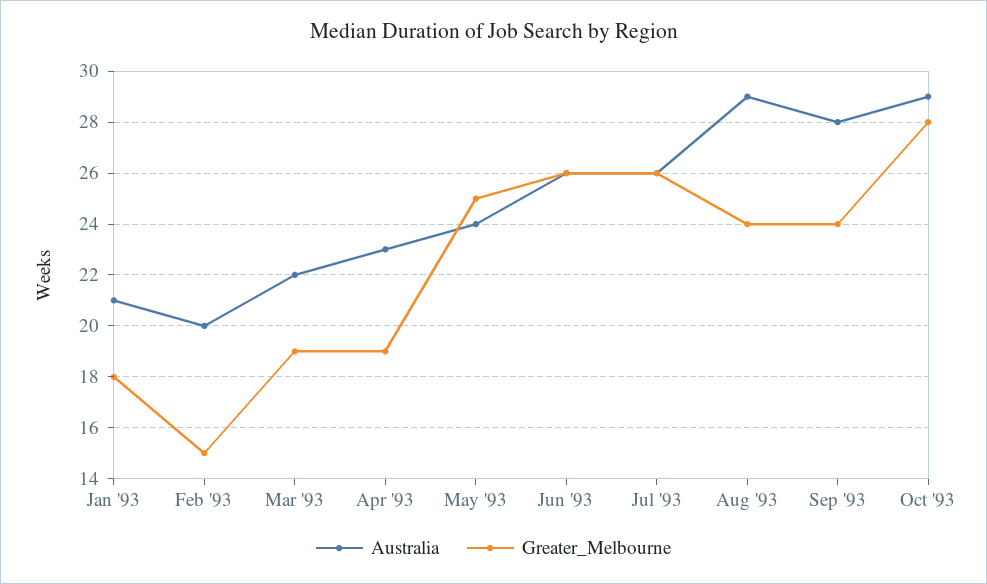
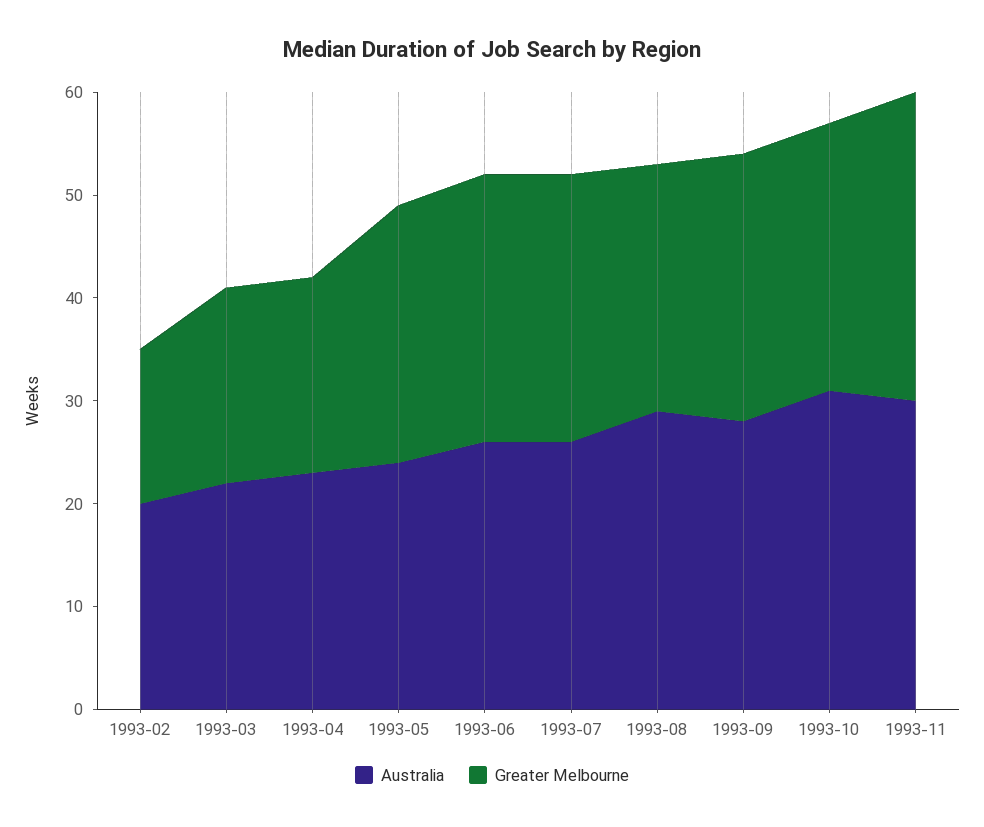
Australia, Jan '93: 21 -> none
Greater_Melbourne, Jan '93: 18 -> none
Greater_Melbourne, Sep '93: 24 -> 26
Australia, Oct '93: 29 -> 31
Greater_Melbourne, Oct '93: 28 -> 26
Australia, 1993-11: none -> 30
Greater_Melbourne, 1993-11: none -> 30

